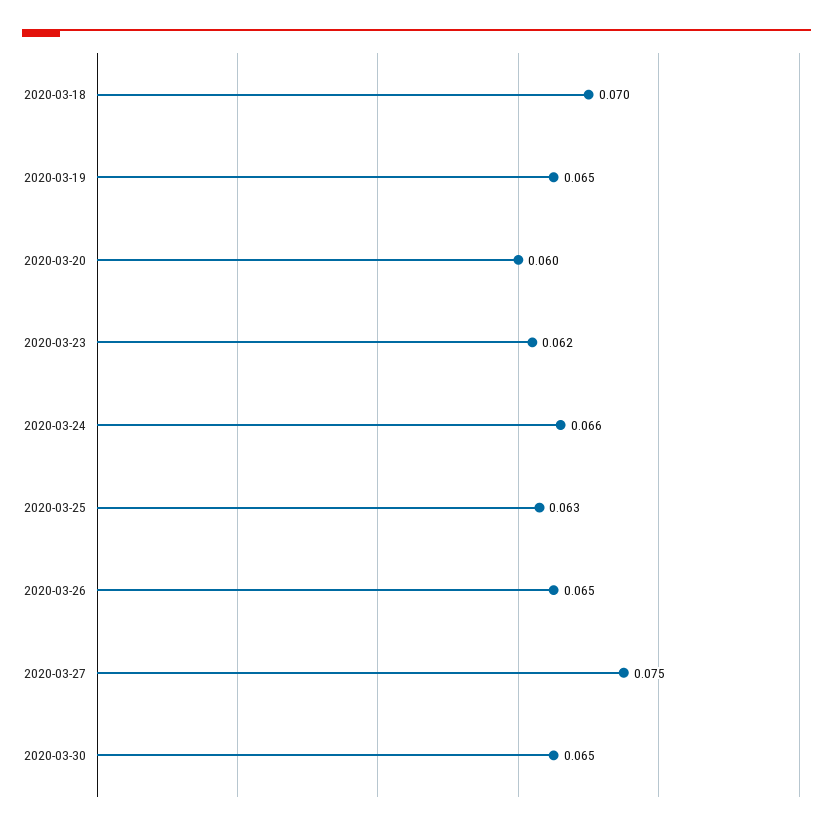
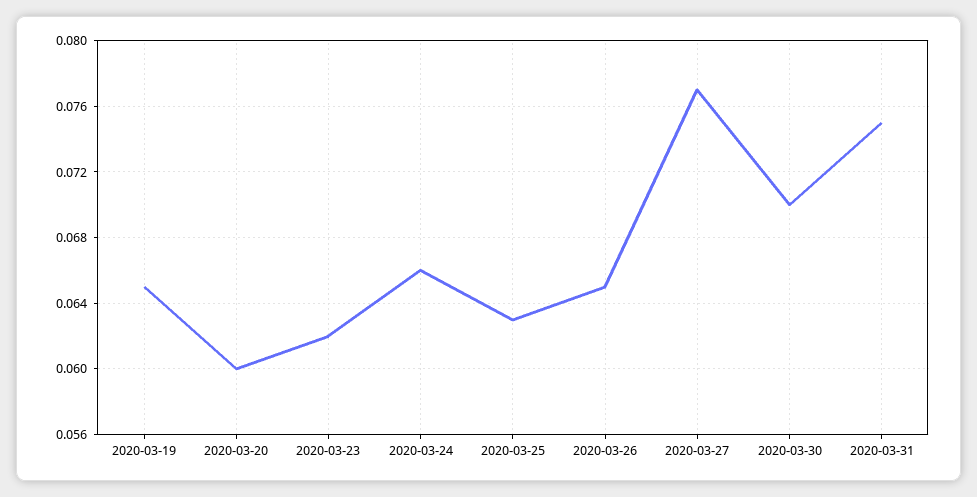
2020-03-18: 0.07 -> none
2020-03-27: 0.075 -> 0.077
2020-03-30: 0.065 -> 0.07
2020-03-31: none -> 0.075

